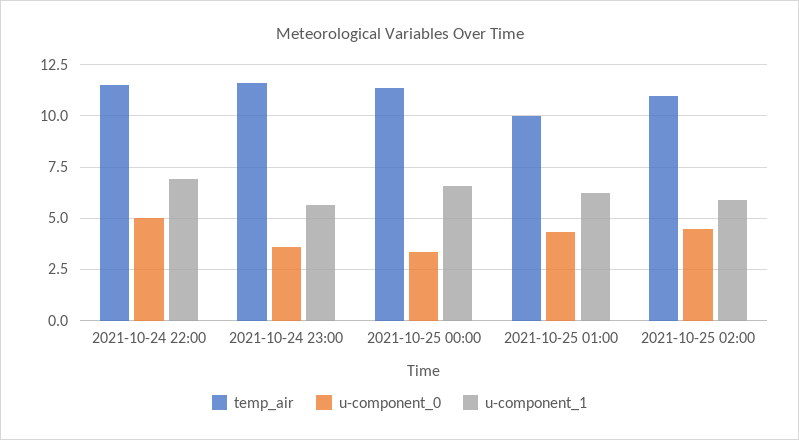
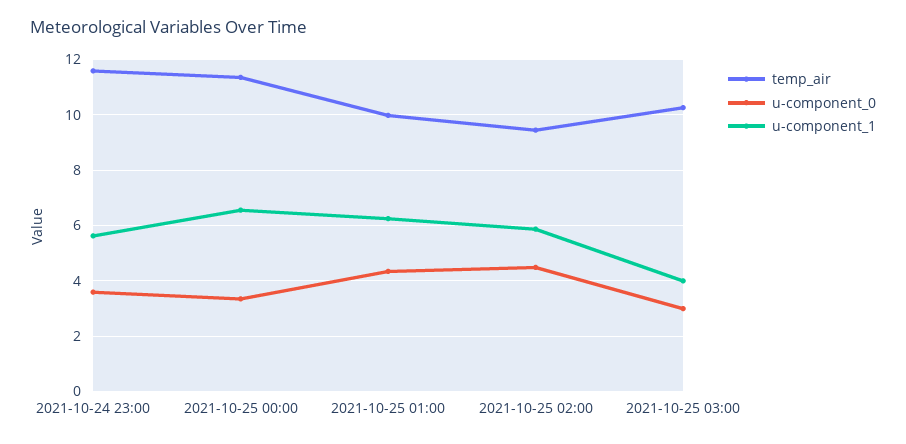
temp_air, 2021-10-24 22:00: 11.5 -> none
u-component_0, 2021-10-24 22:00: 5 -> none
u-component_1, 2021-10-24 22:00: 7 -> none
temp_air, 2021-10-25 02:00: 11 -> 9.5
temp_air, 2021-10-25 03:00: none -> 10.25
u-component_0, 2021-10-25 03:00: none -> 3
u-component_1, 2021-10-25 03:00: none -> 4

